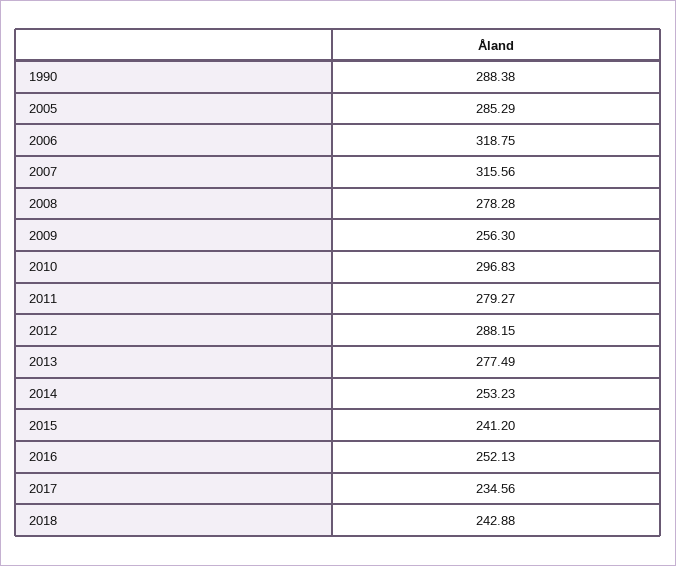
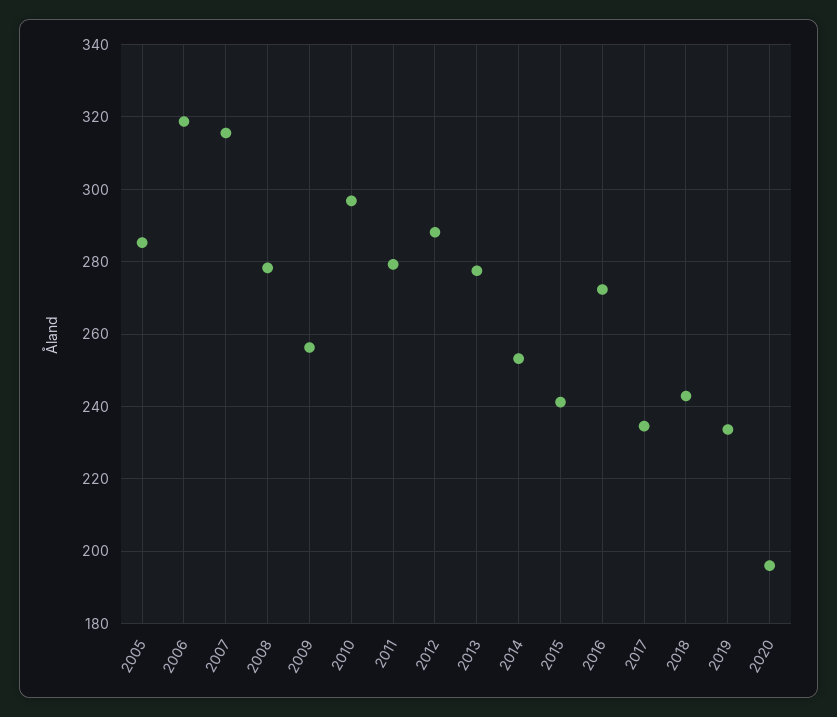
1990: 288.38 -> none
2016: 252.13 -> 272
2019: none -> 234
2020: none -> 196

